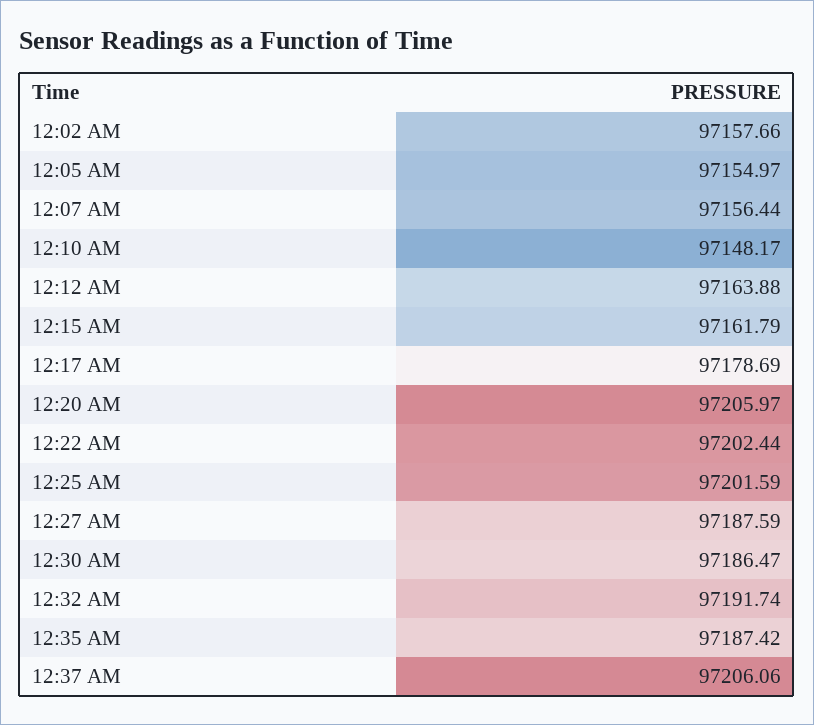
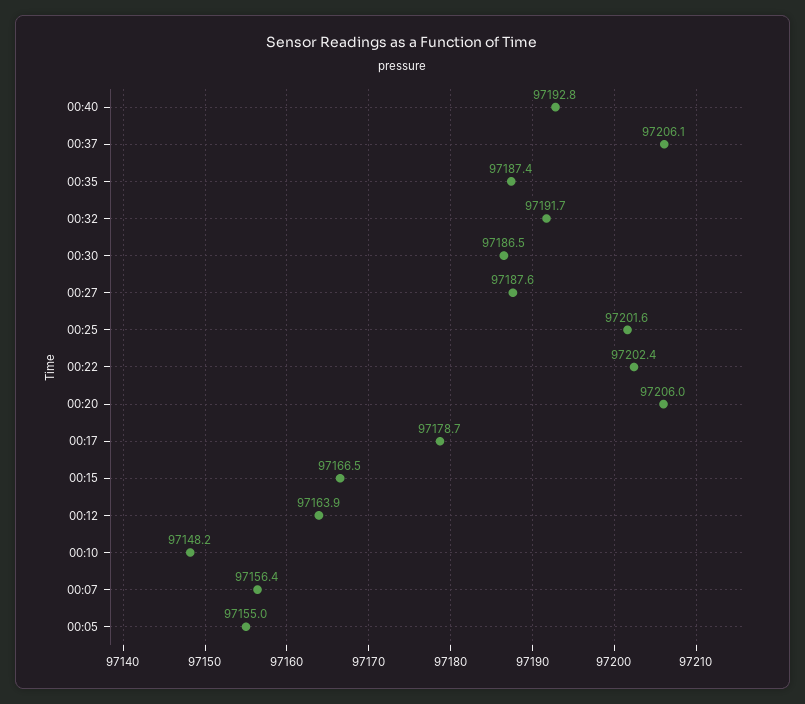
12:02 AM: 97157.66 -> none
12:15 AM: 97161.79 -> 97166.5
00:40: none -> 97192.8

